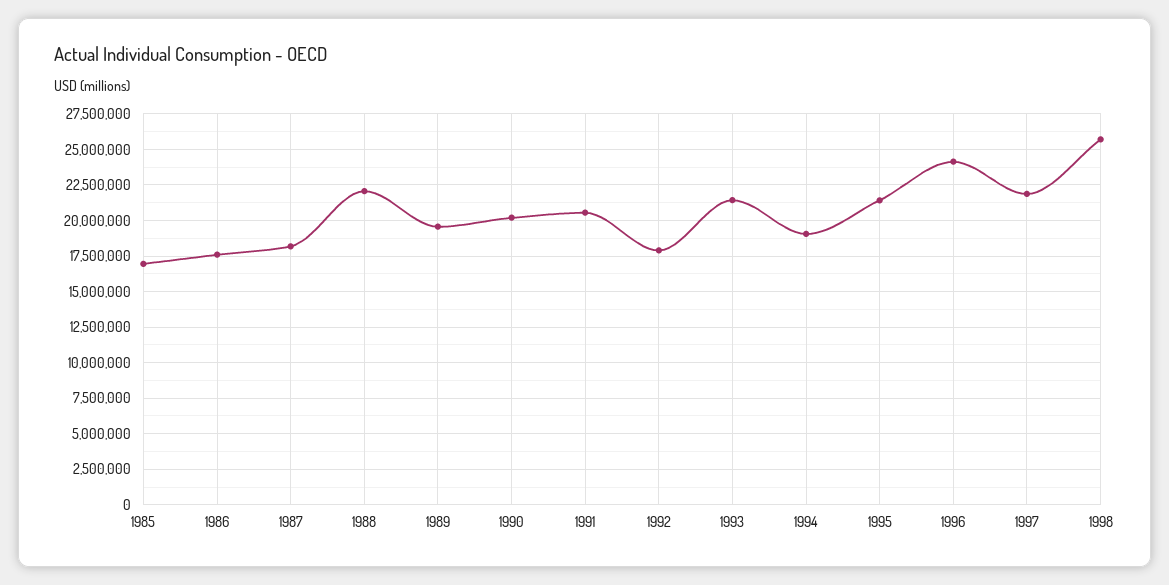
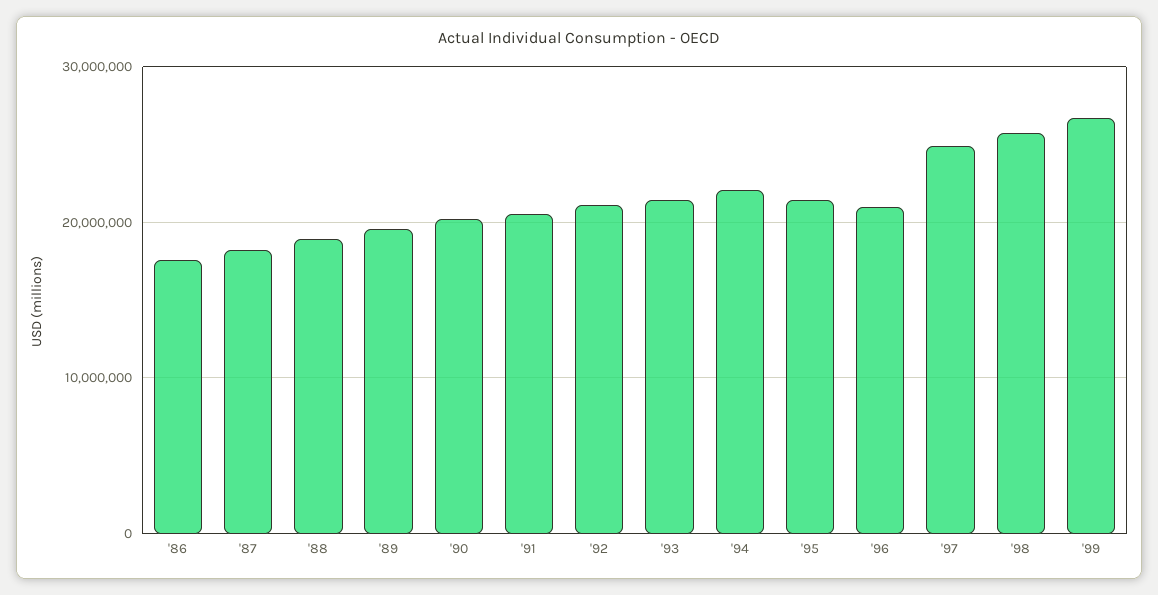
1985: 17000000 -> none
1988: 22000000 -> 19000000
1992: 18000000 -> 21000000
1994: 19000000 -> 22000000
1996: 24000000 -> 21000000
1997: 22000000 -> 25000000
'99: none -> 27000000

